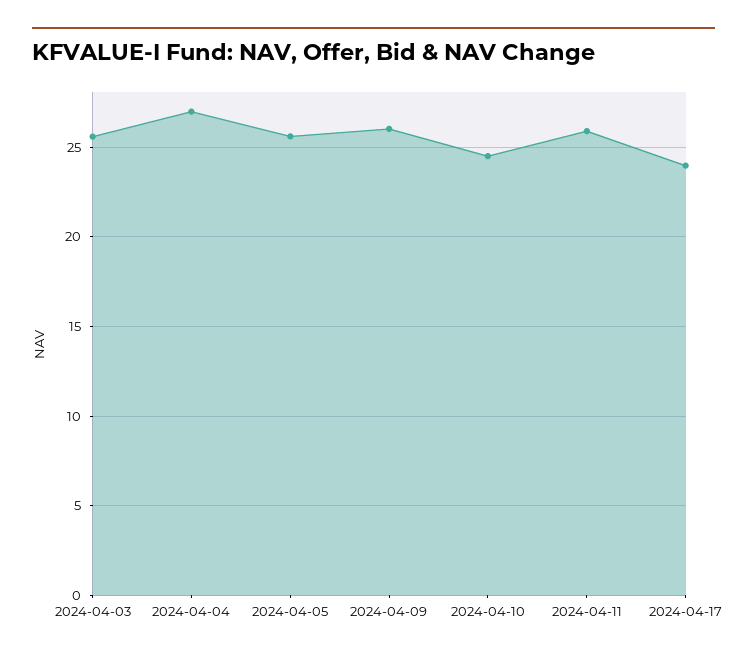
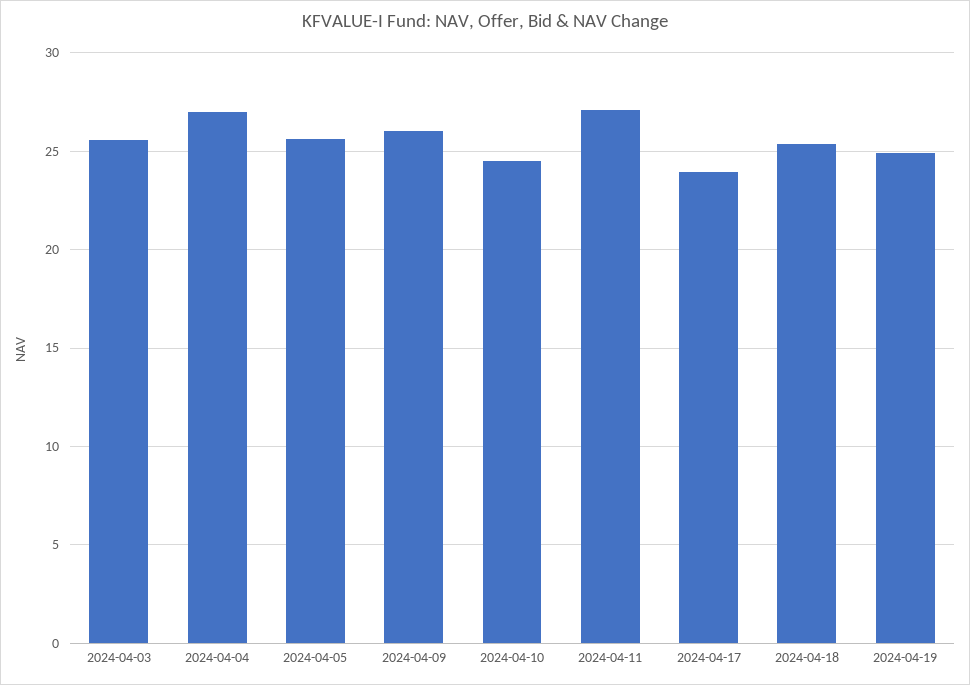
2024-04-11: 26 -> 27
2024-04-18: none -> 25.5
2024-04-19: none -> 25

